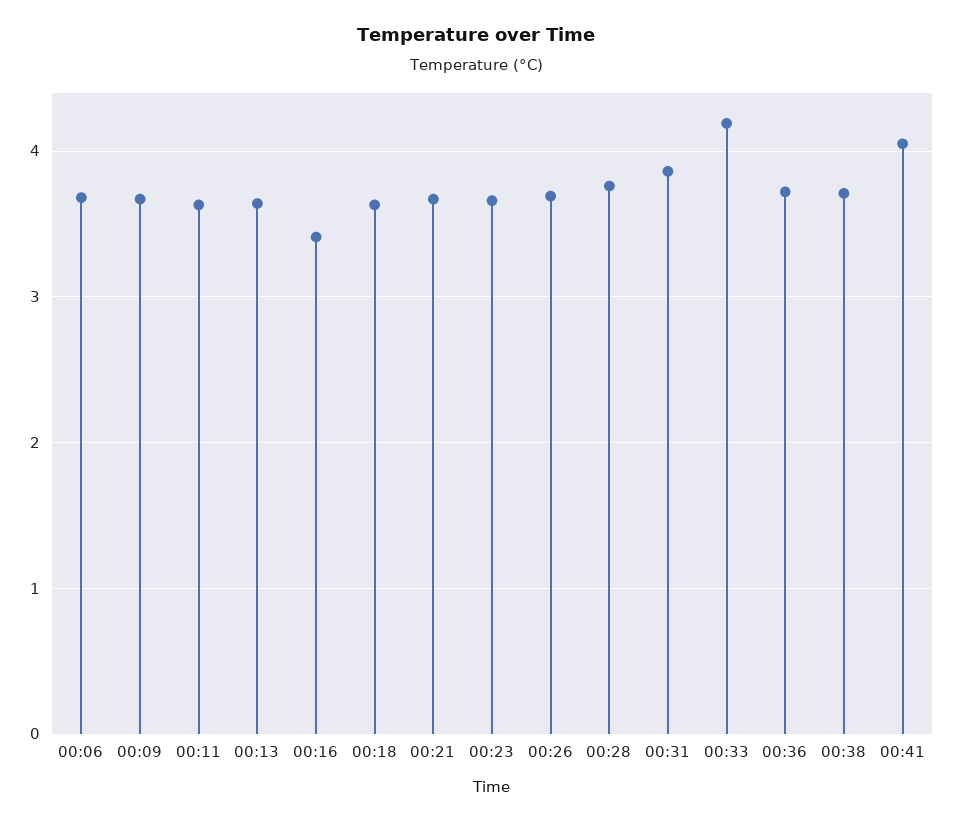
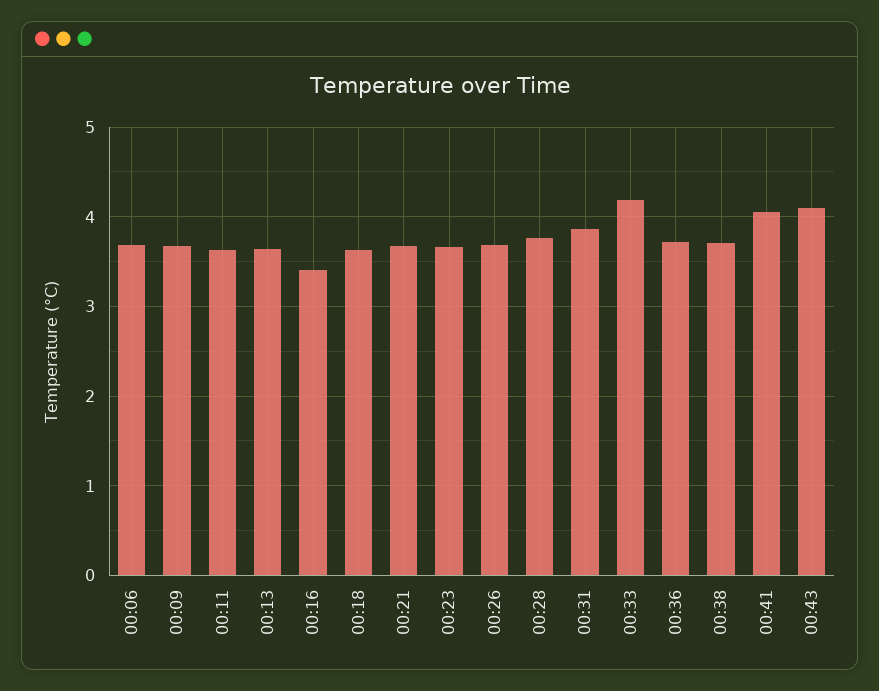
00:43: none -> 4.1

